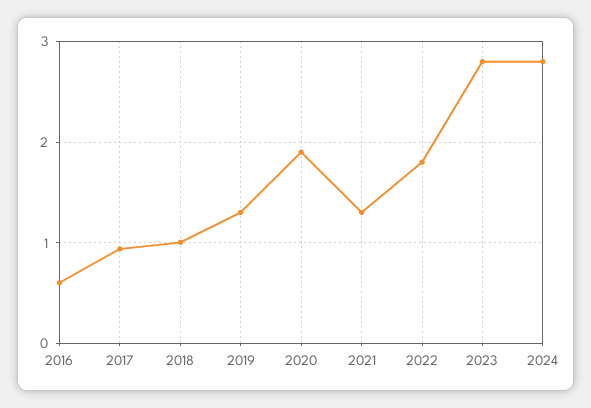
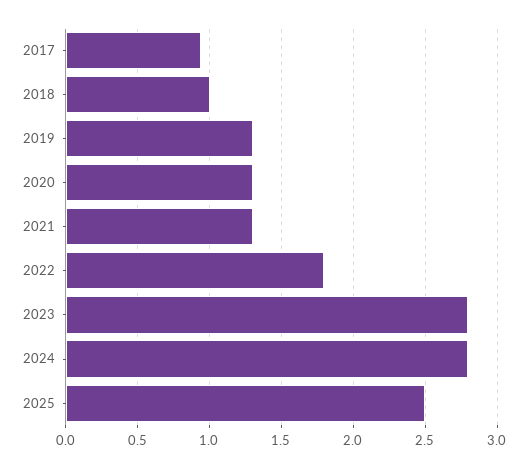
2016: 0.6 -> none
2020: 1.9 -> 1.3
2025: none -> 2.5

